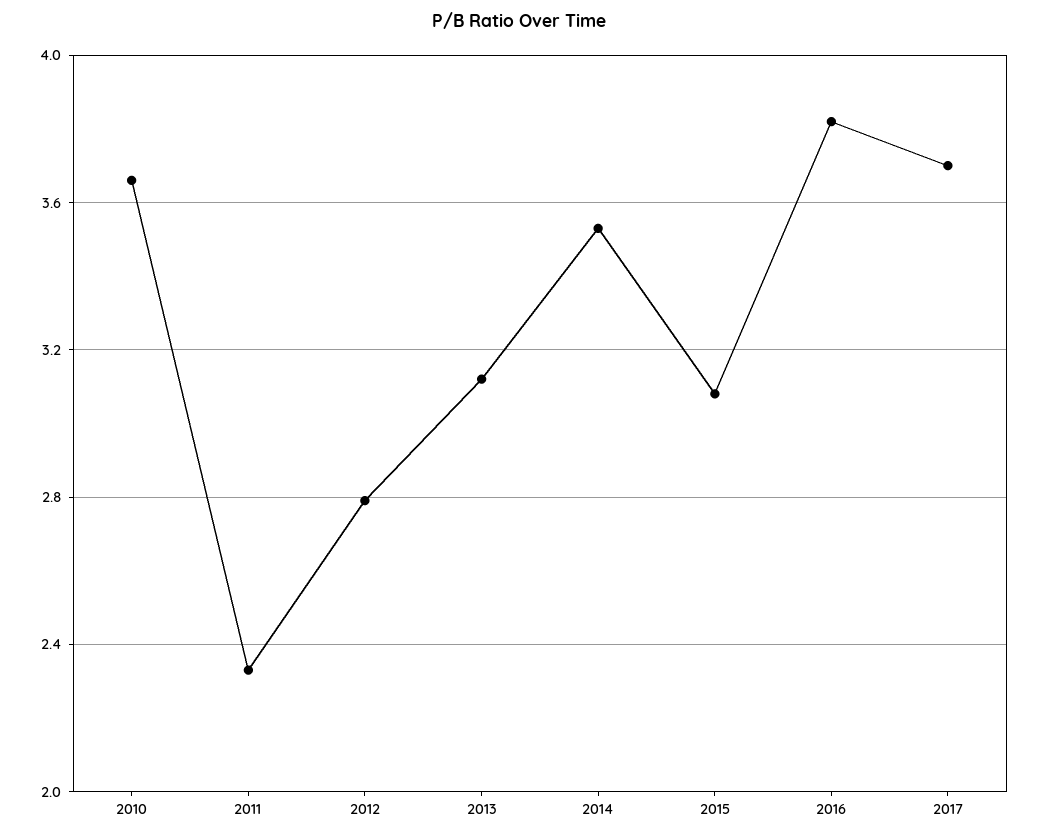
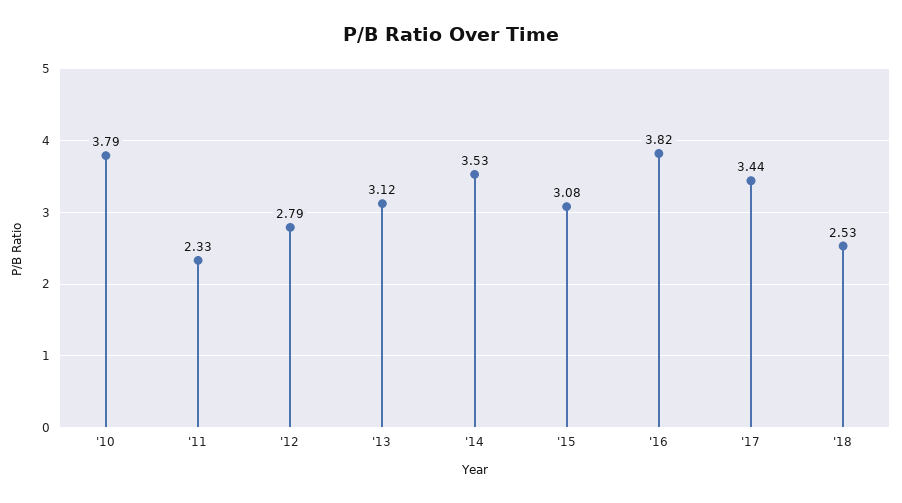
2010: 3.65 -> 3.79
2017: 3.7 -> 3.44
'18: none -> 2.53

